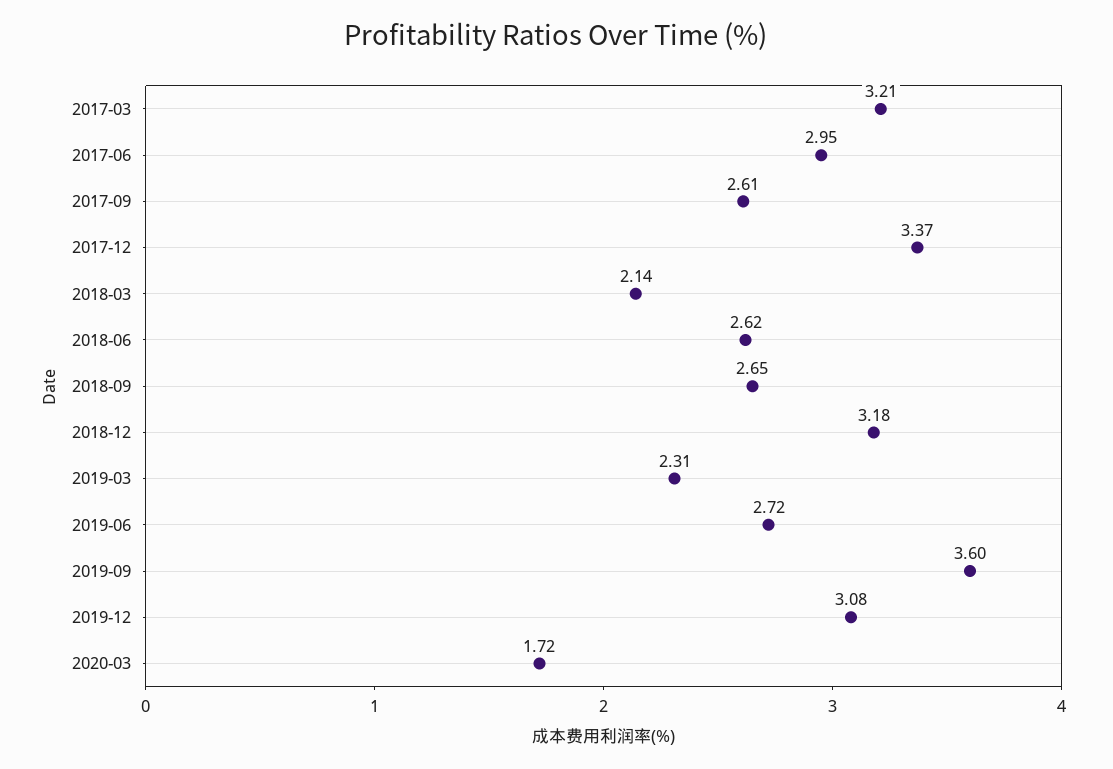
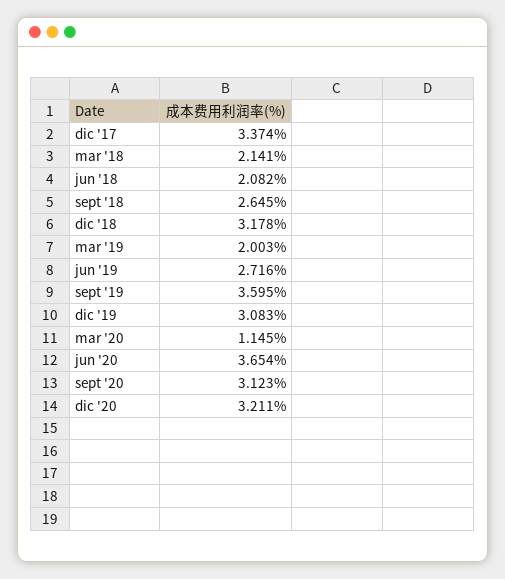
2017-03: 3.21 -> none
2017-06: 2.95 -> none
2017-09: 2.61 -> none
2018-06: 2.62 -> 2.082
2019-03: 2.31 -> 2.003
2020-03: 1.72 -> 1.145
jun '20: none -> 3.654
sept '20: none -> 3.123
dic '20: none -> 3.211

